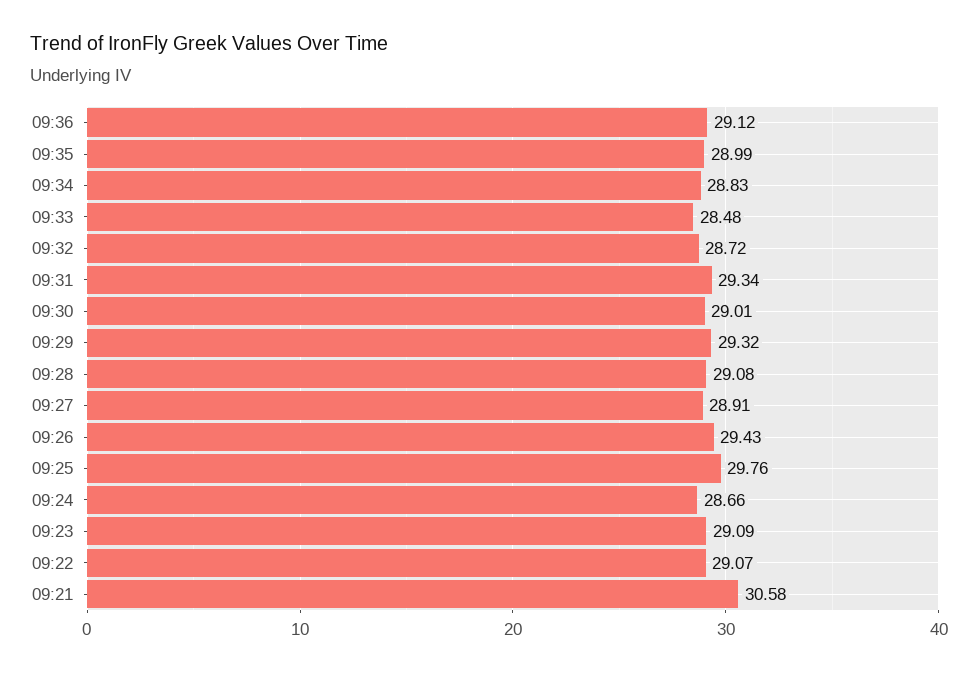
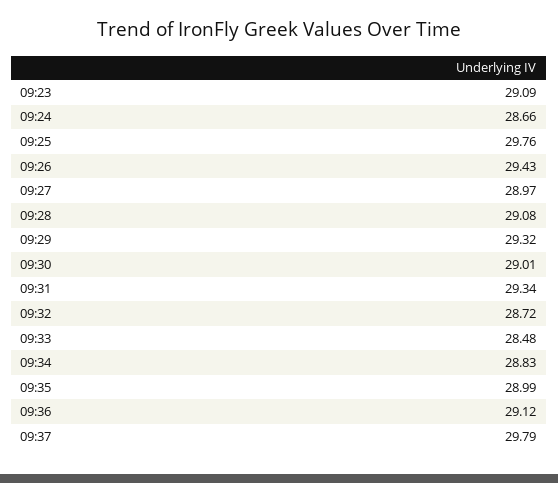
09:27: 28.91 -> 28.97
09:22: 29.07 -> none
09:21: 30.58 -> none
09:37: none -> 29.79

